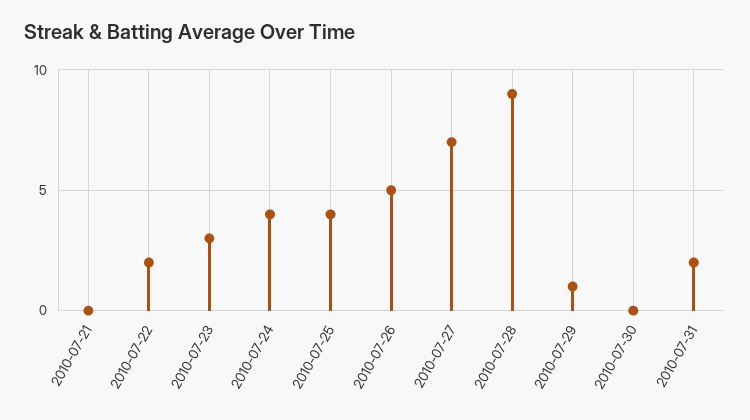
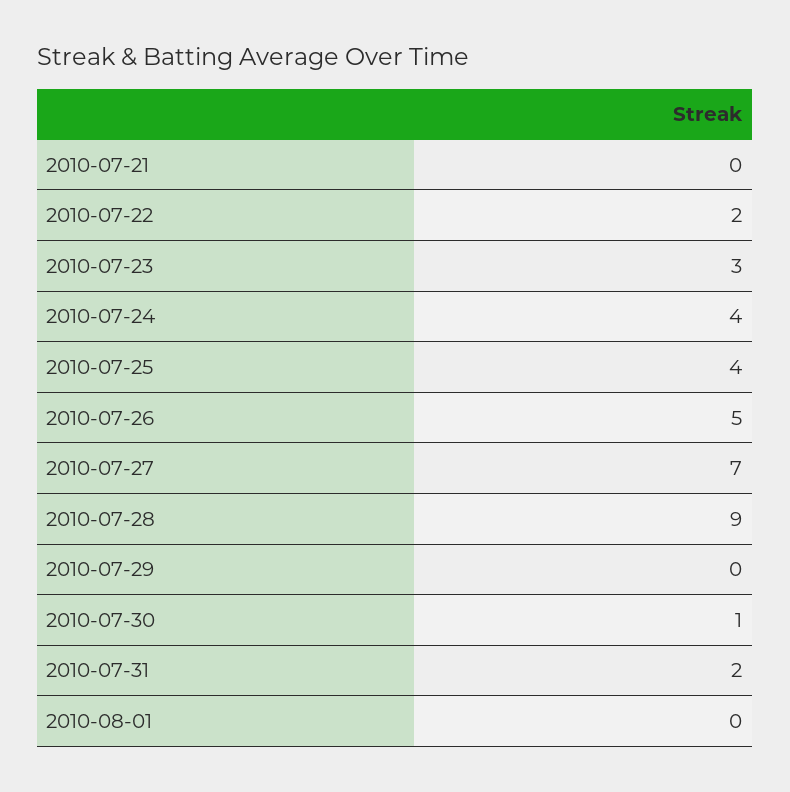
2010-07-29: 1 -> 0
2010-07-30: 0 -> 1
2010-08-01: none -> 0

